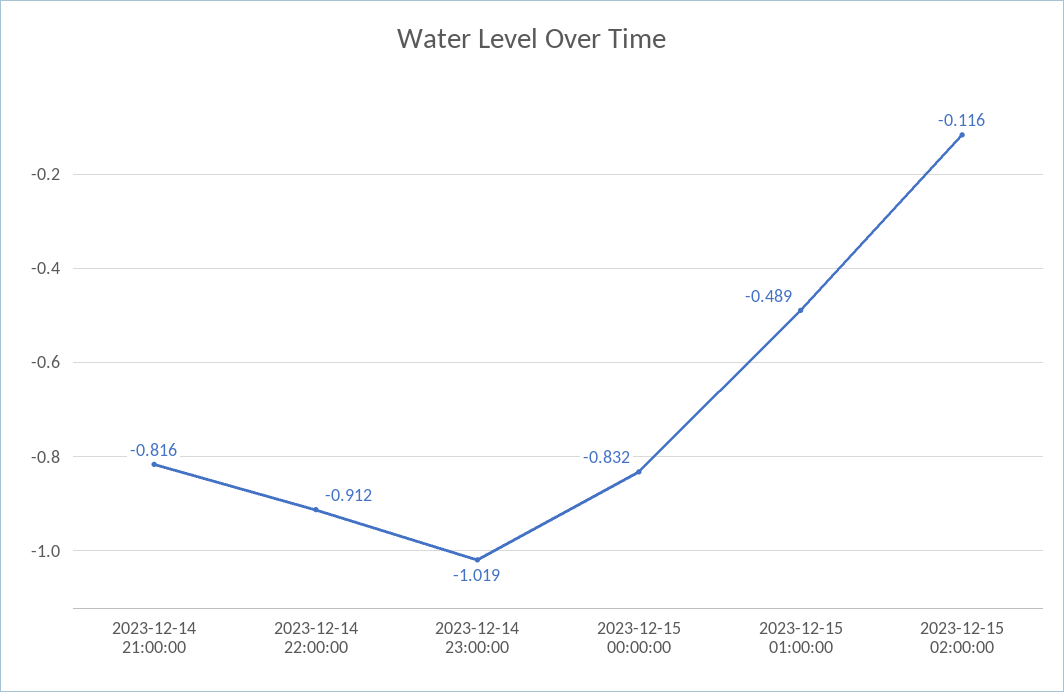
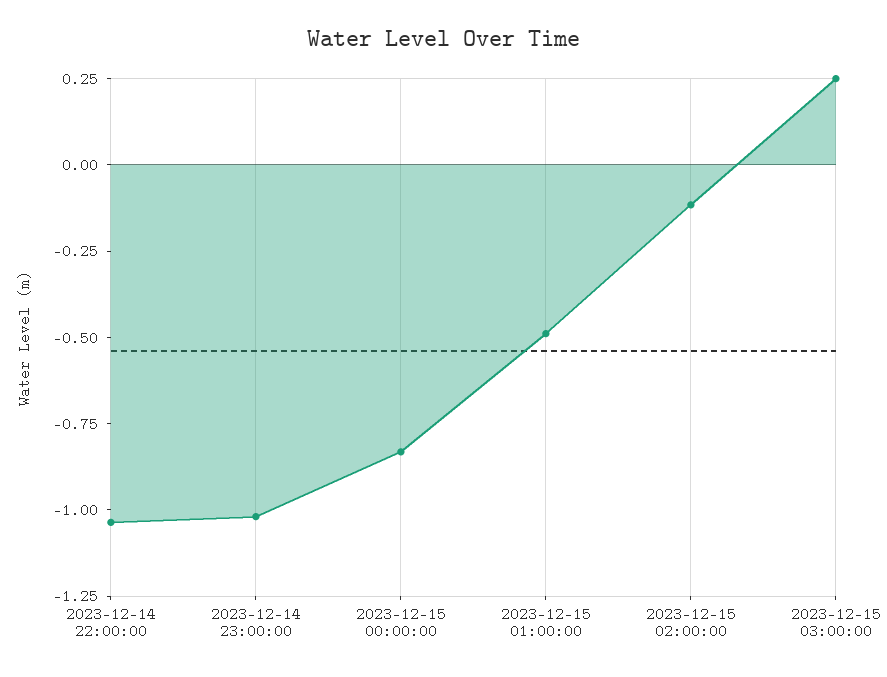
2023-12-14 21:00:00: -0.816 -> none
2023-12-14 22:00:00: -0.912 -> -1.05
2023-12-15 03:00:00: none -> 0.25

